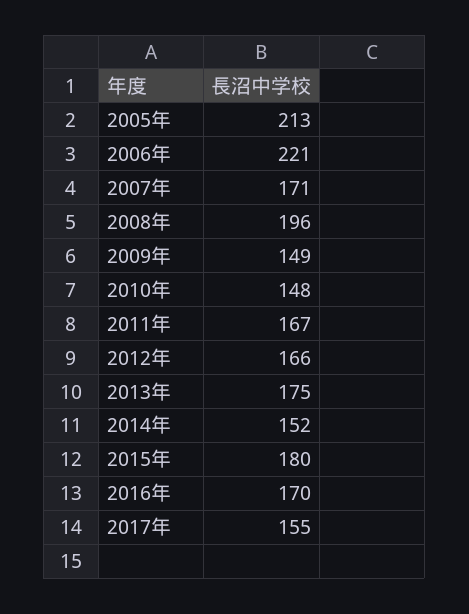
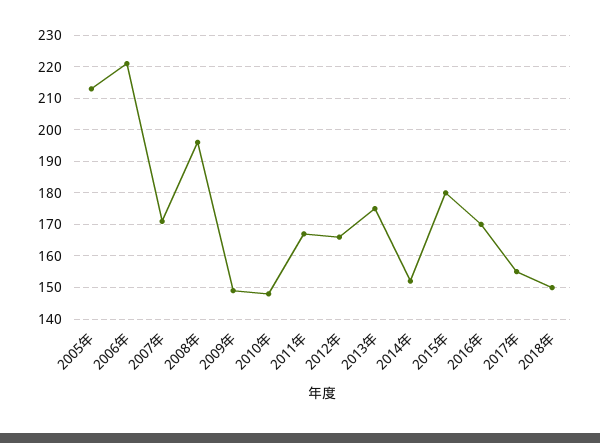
2018年: none -> 150

